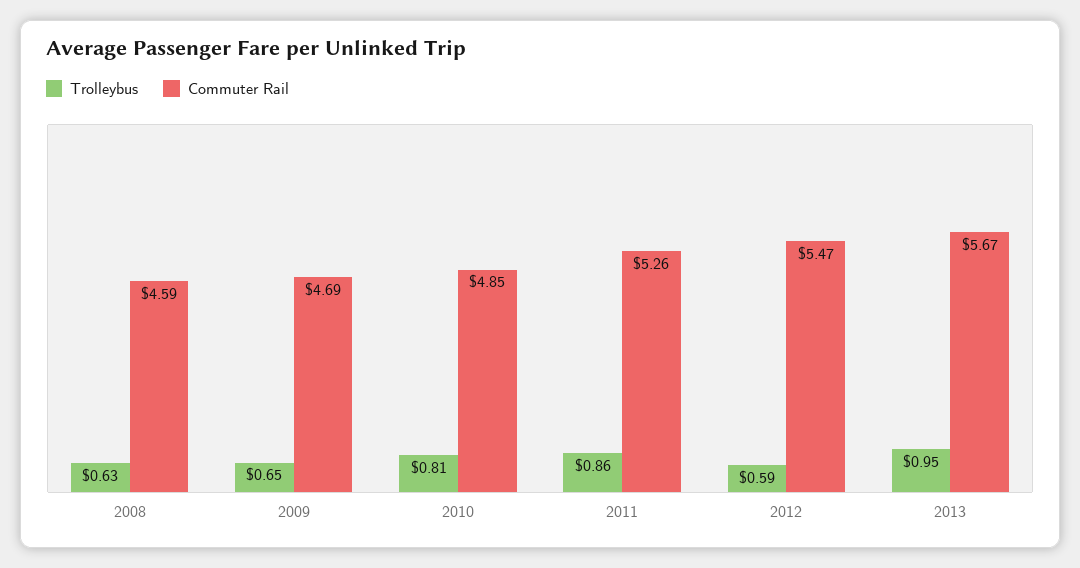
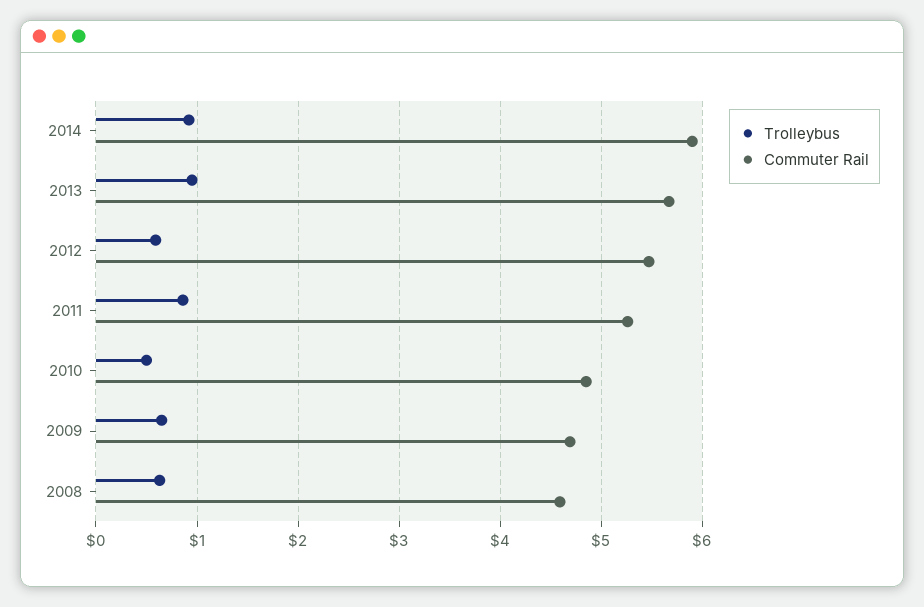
Trolleybus, 2010: 0.81 -> 0.5
Trolleybus, 2014: none -> 0.9
Commuter Rail, 2014: none -> 5.9

